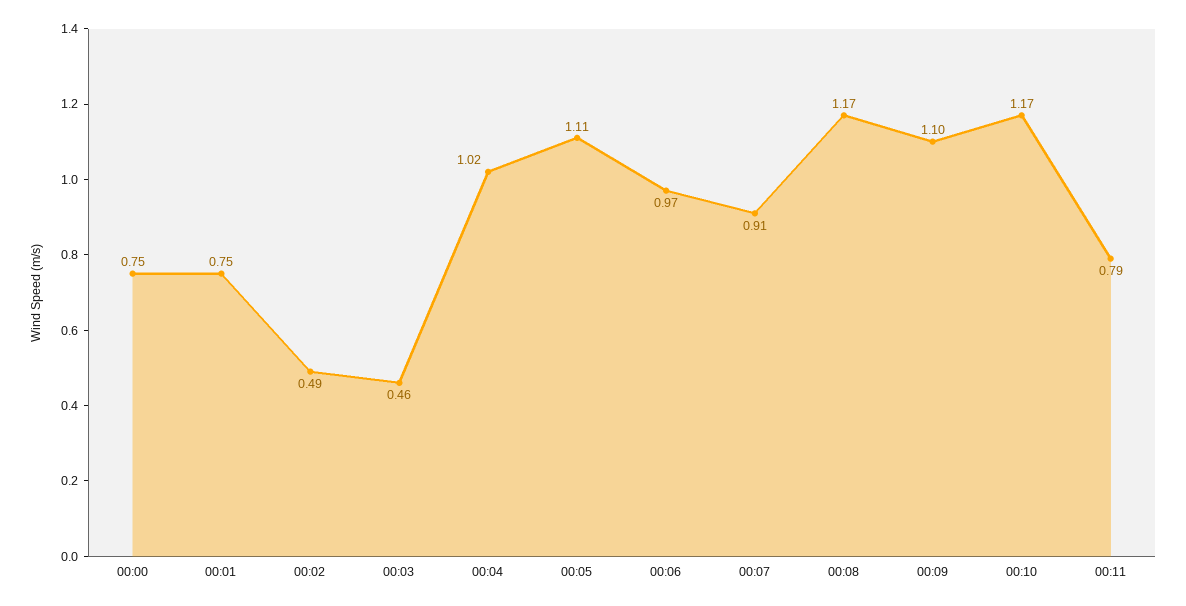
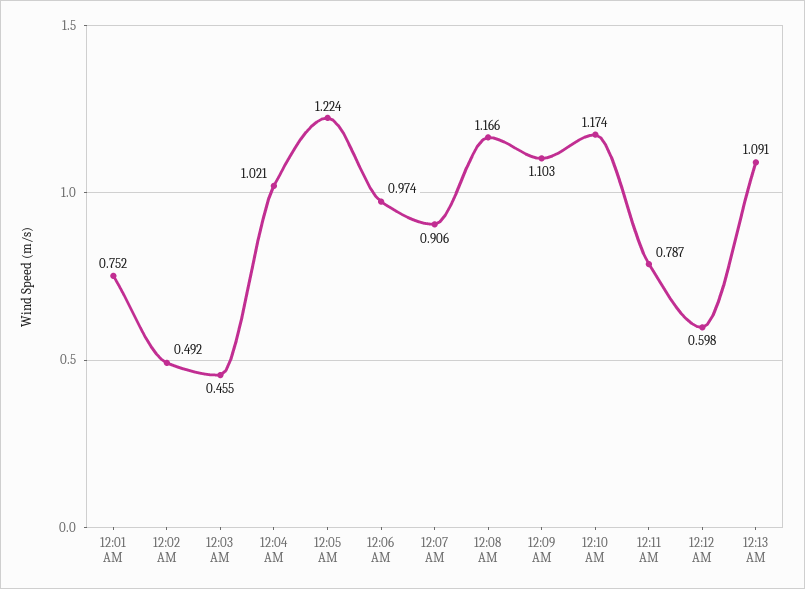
00:00: 0.75 -> none
00:05: 1.11 -> 1.224
12:12 AM: none -> 0.598
12:13 AM: none -> 1.091

